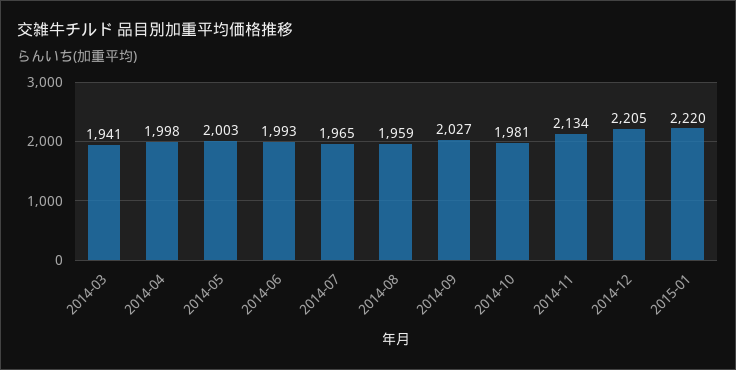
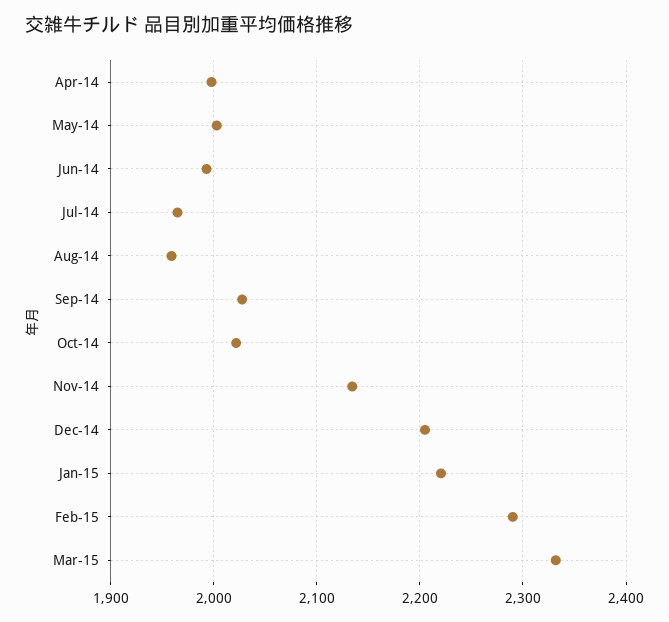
2014-03: 1941 -> none
2014-10: 1981 -> 2020
Feb-15: none -> 2290
Mar-15: none -> 2330

